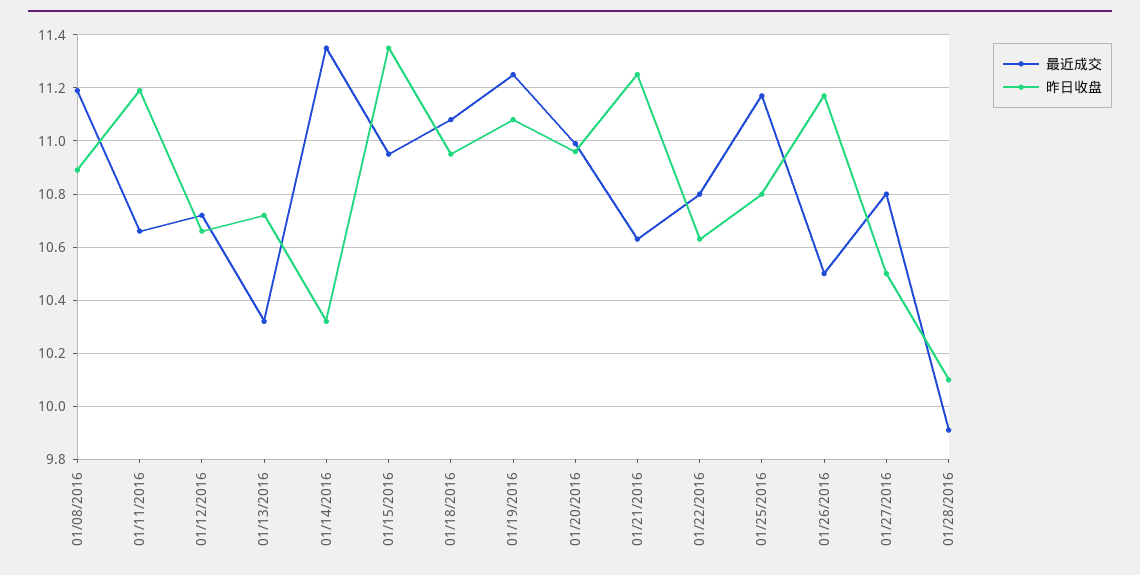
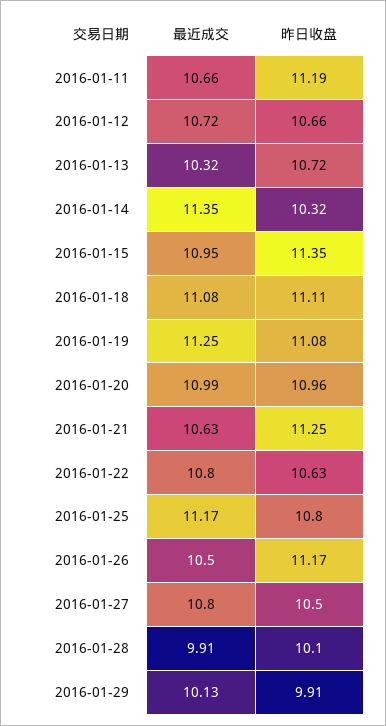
最近成交, 01/08/2016: 11.2 -> none
昨日收盘, 01/08/2016: 10.9 -> none
昨日收盘, 01/18/2016: 10.95 -> 11.11
最近成交, 2016-01-29: none -> 10.13
昨日收盘, 2016-01-29: none -> 9.91

